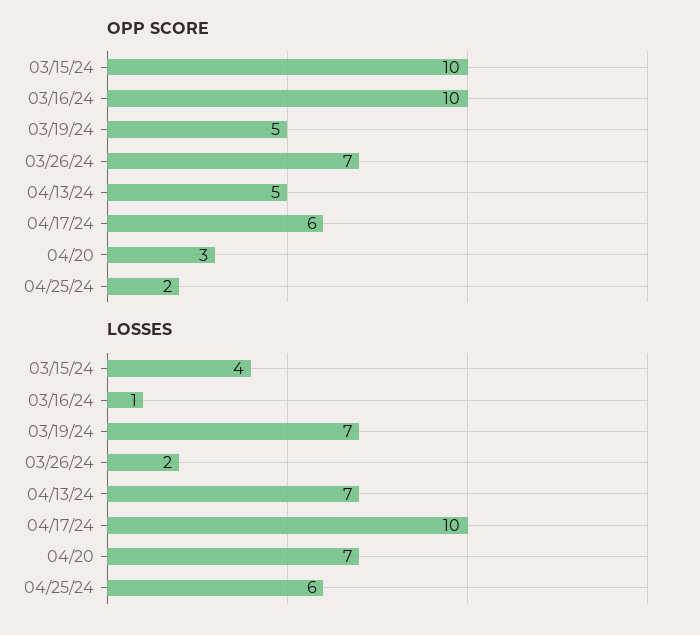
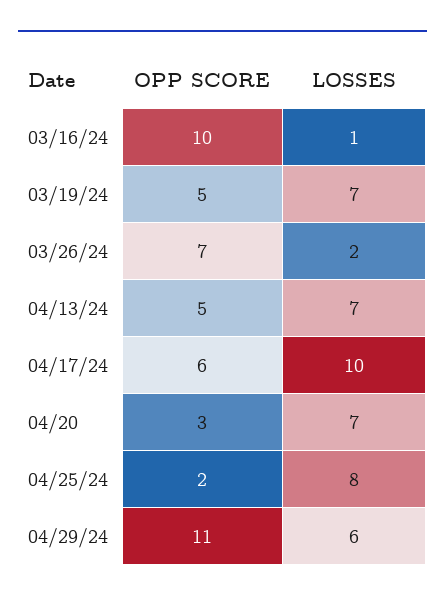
OPP SCORE, 03/15/24: 10 -> none
LOSSES, 03/15/24: 4 -> none
LOSSES, 04/25/24: 6 -> 8
OPP SCORE, 04/29/24: none -> 11
LOSSES, 04/29/24: none -> 6

